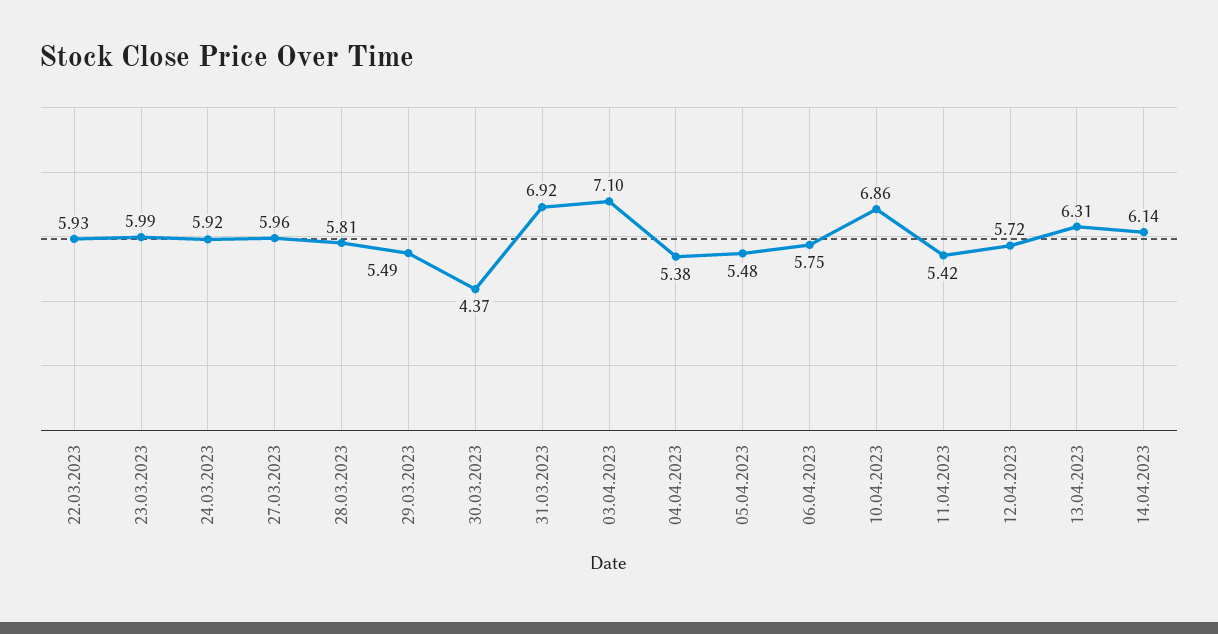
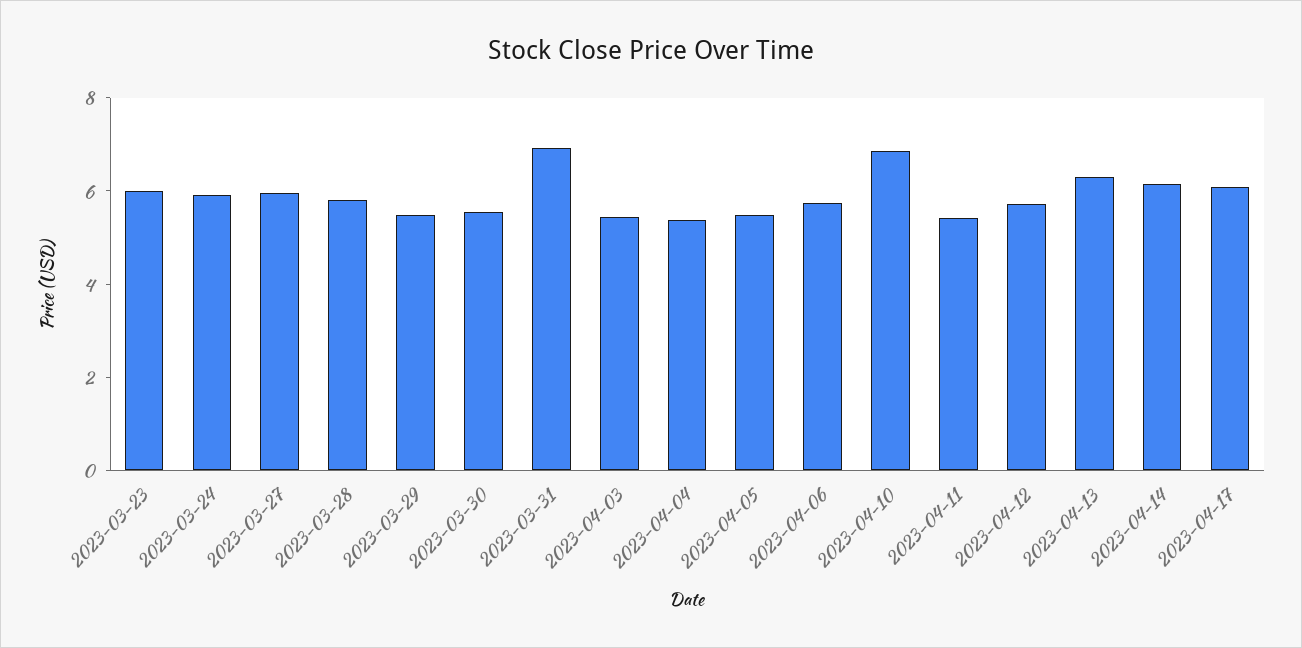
22.03.2023: 5.93 -> none
30.03.2023: 4.37 -> 5.5
03.04.2023: 7.1 -> 5.5
2023-04-17: none -> 6

